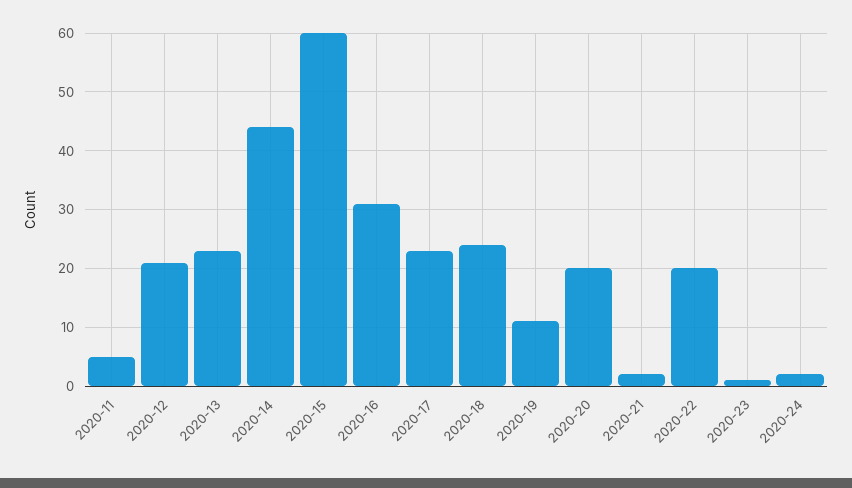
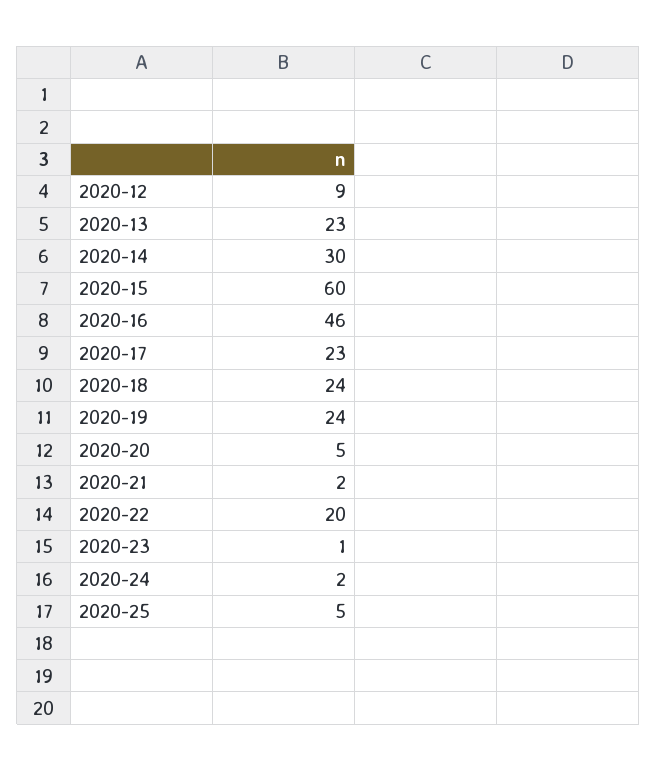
2020-11: 5 -> none
2020-12: 20 -> 9
2020-14: 45 -> 30
2020-16: 30 -> 46
2020-19: 10 -> 24
2020-20: 20 -> 5
2020-25: none -> 5

